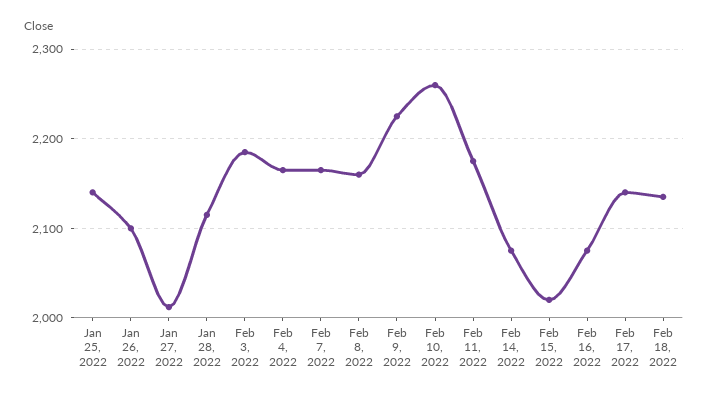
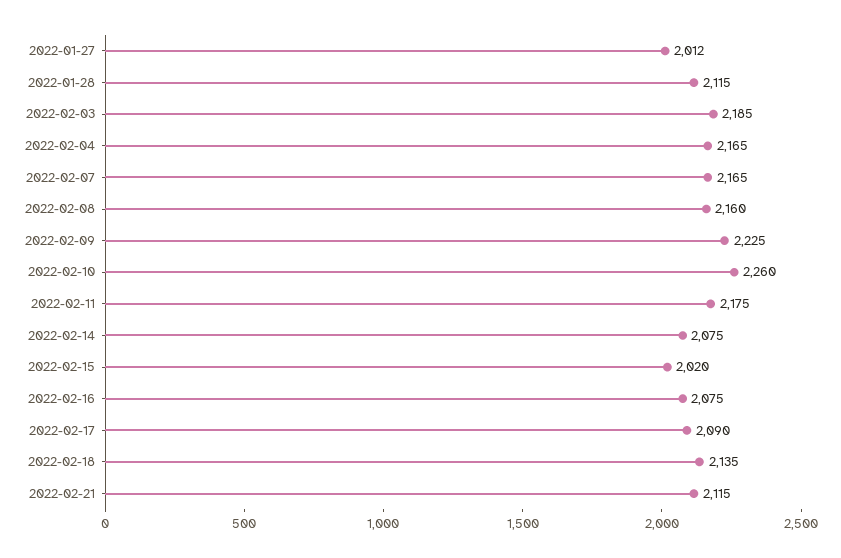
Jan 25, 2022: 2140 -> none
Jan 26, 2022: 2100 -> none
Feb 17, 2022: 2140 -> 2090
2022-02-21: none -> 2115

